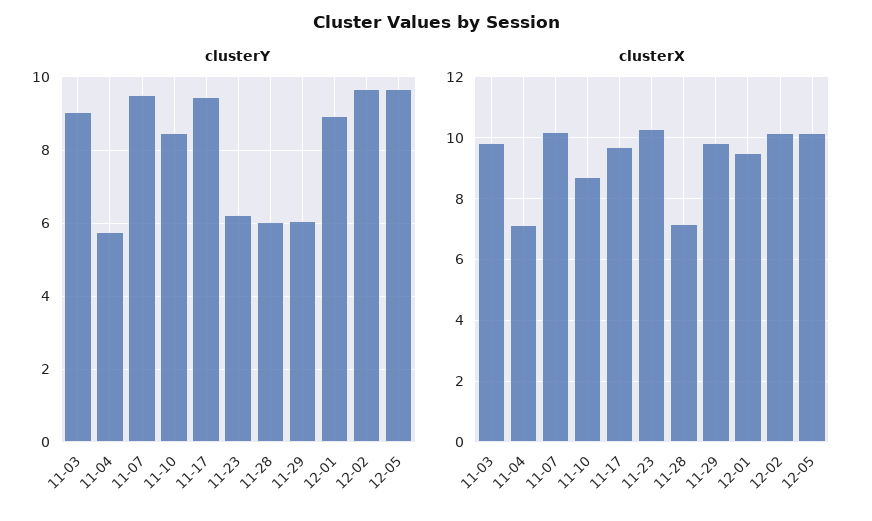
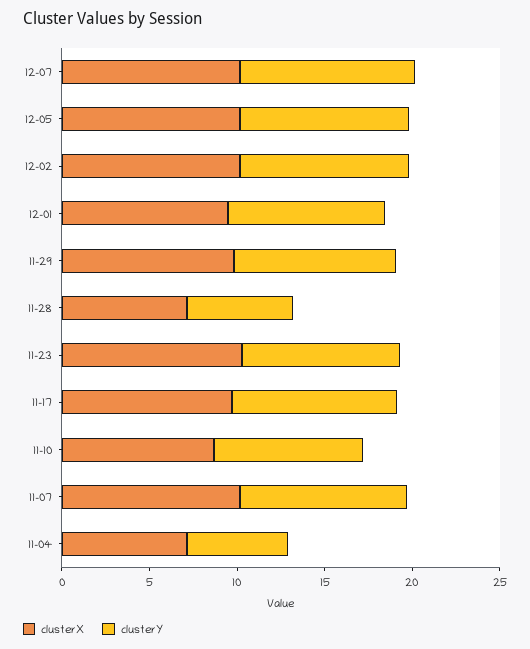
clusterY, 11-03: 9 -> none
clusterY, 11-23: 6.2 -> 9
clusterY, 11-29: 6 -> 9
clusterX, 11-03: 9.8 -> none
clusterX, 12-07: none -> 10
clusterY, 12-07: none -> 10

